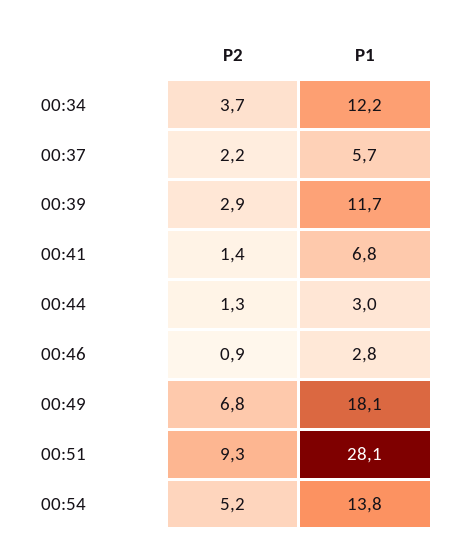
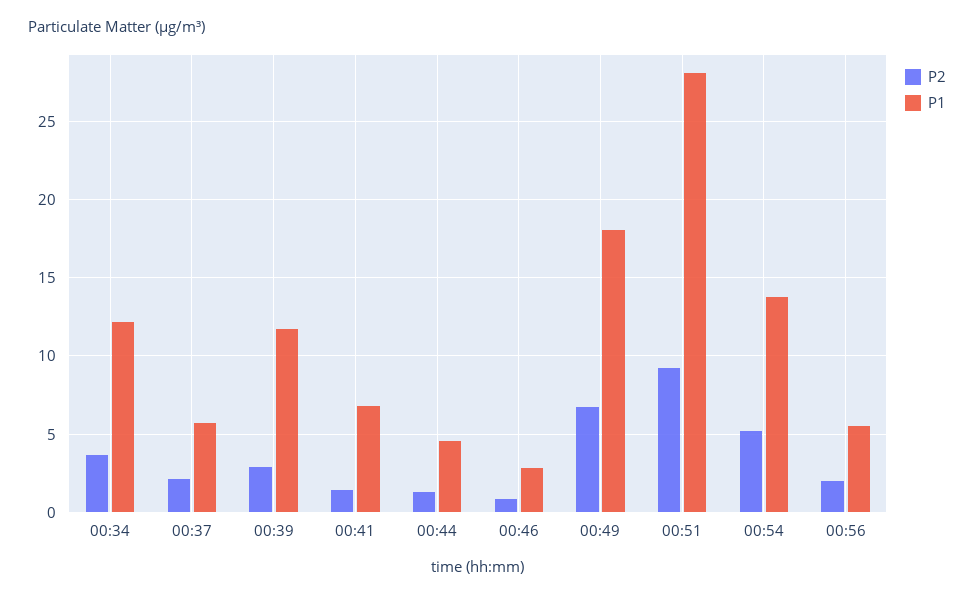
P1, 00:44: 3 -> 4.5
P2, 00:56: none -> 2
P1, 00:56: none -> 5.5

